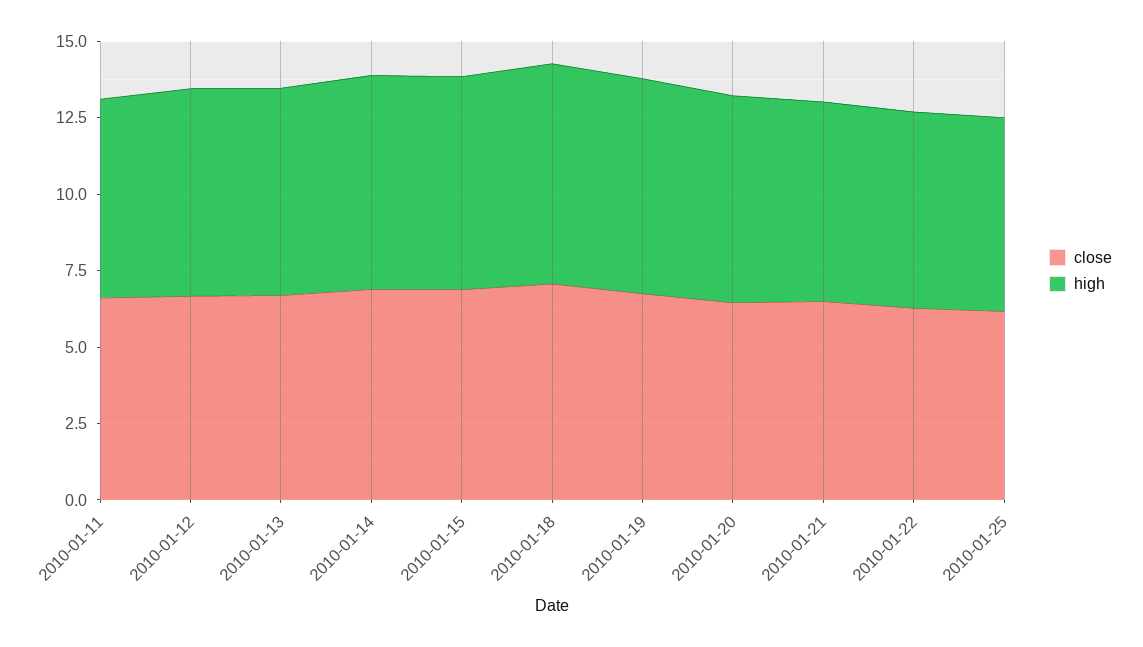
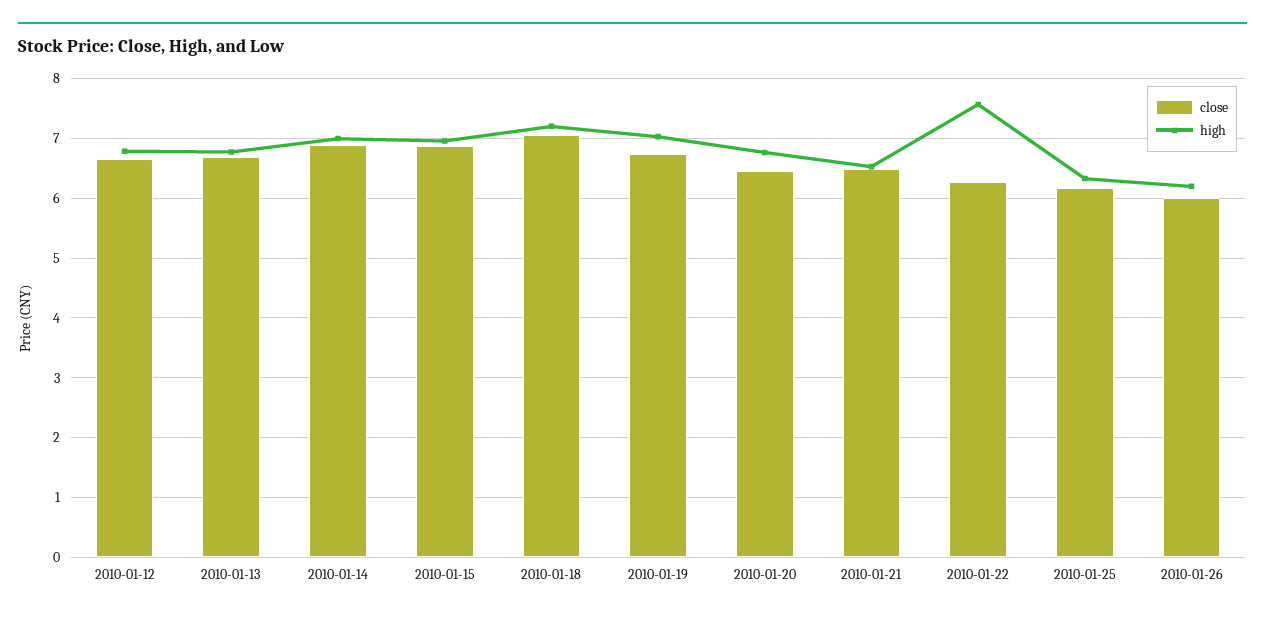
close, 2010-01-11: 6.5 -> none
high, 2010-01-11: 6.5 -> none
high, 2010-01-22: 6.5 -> 7.6
close, 2010-01-26: none -> 6
high, 2010-01-26: none -> 6.2

